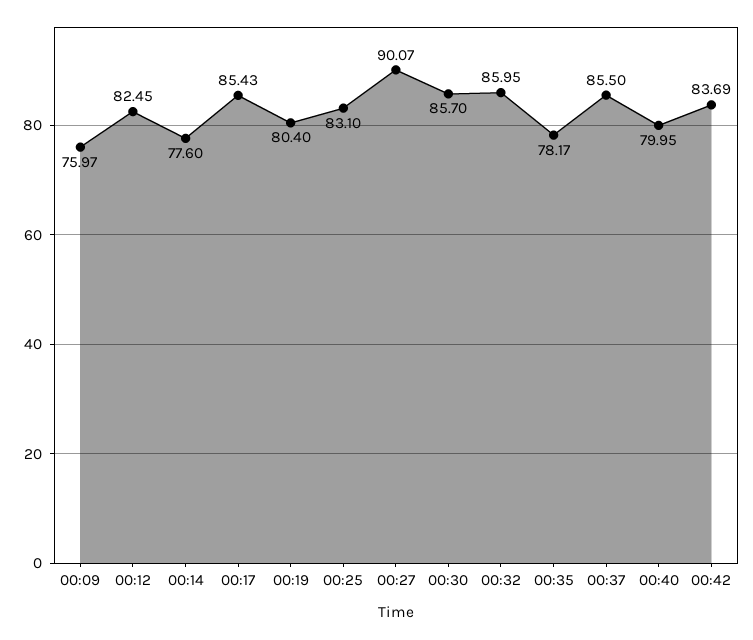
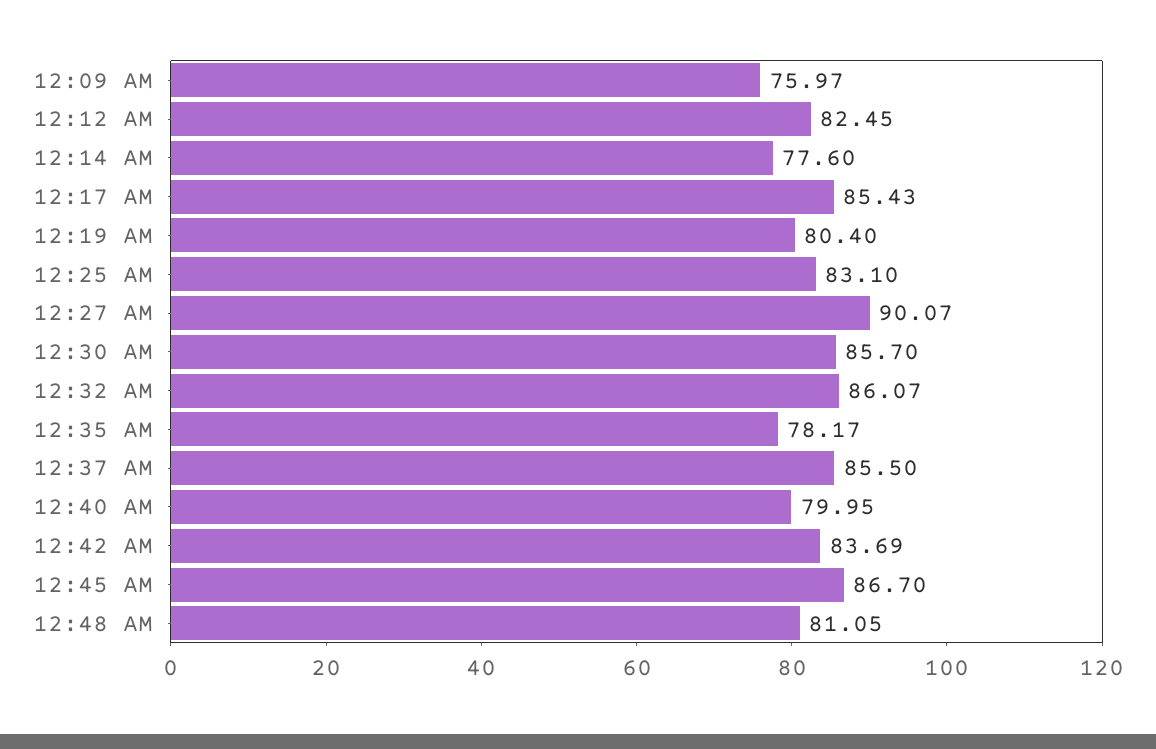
00:32: 85.95 -> 86.07
12:45 AM: none -> 86.7
12:48 AM: none -> 81.05

